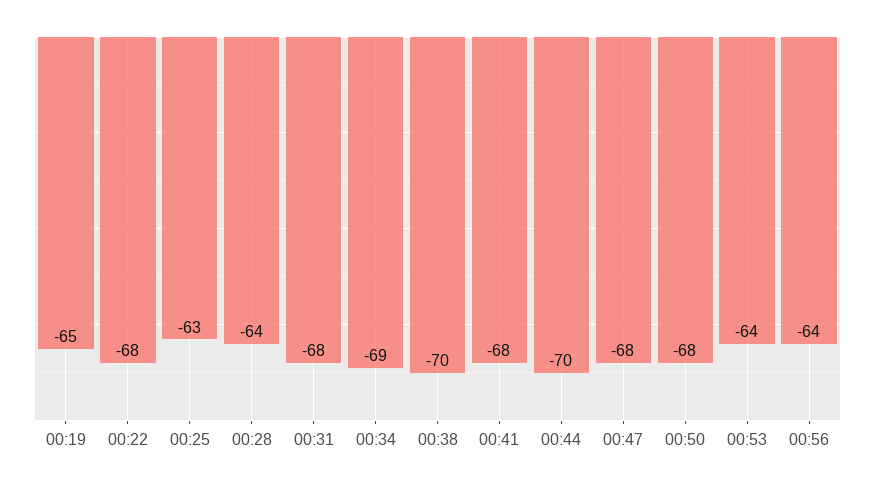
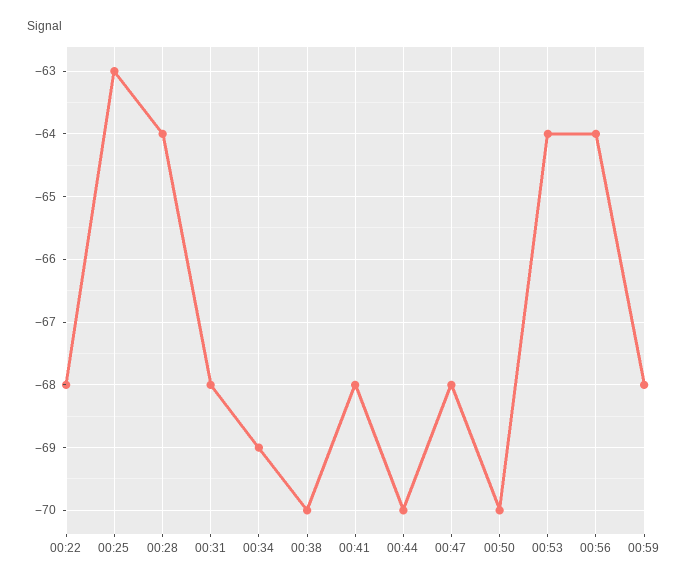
00:19: -65 -> none
00:50: -68 -> -70
00:59: none -> -68

